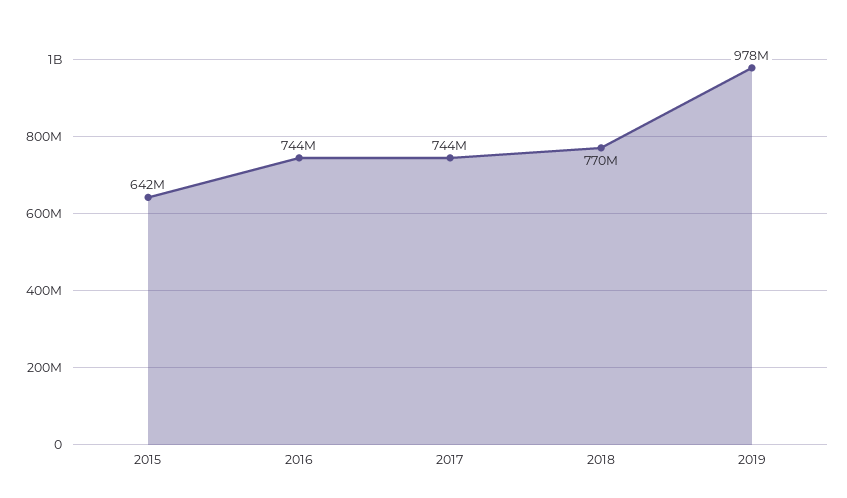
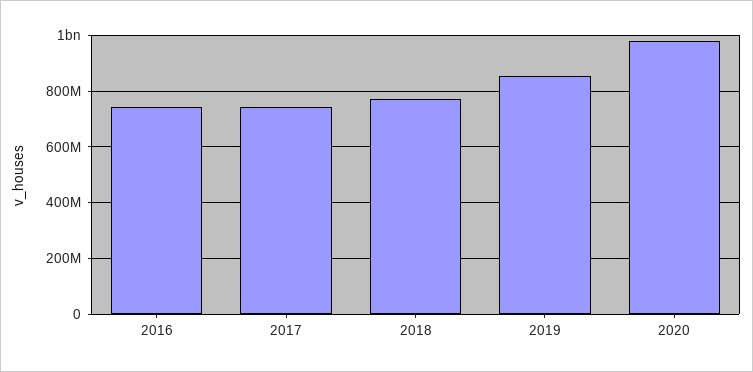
2015: 642000000 -> none
2019: 978000000 -> 850000000
2020: none -> 975000000

